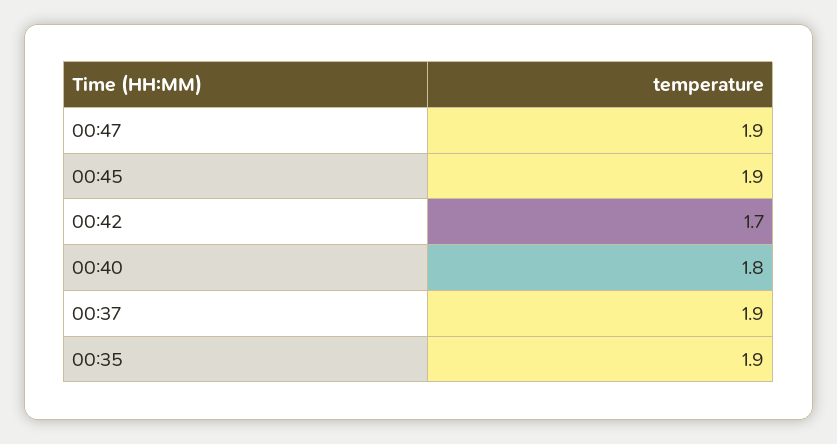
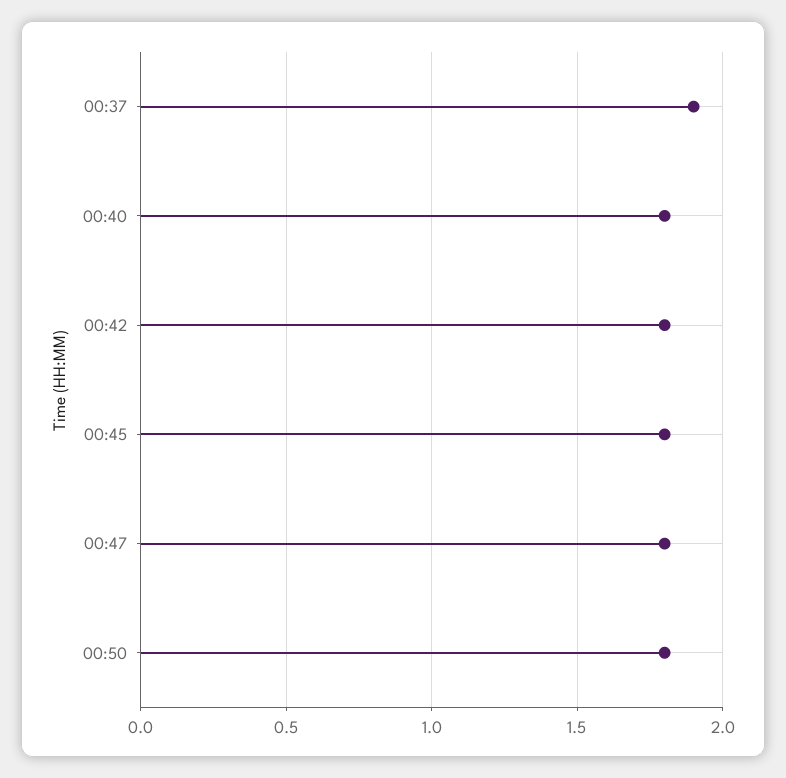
00:47: 1.9 -> 1.8
00:45: 1.9 -> 1.8
00:42: 1.7 -> 1.8
00:35: 1.9 -> none
00:50: none -> 1.8

